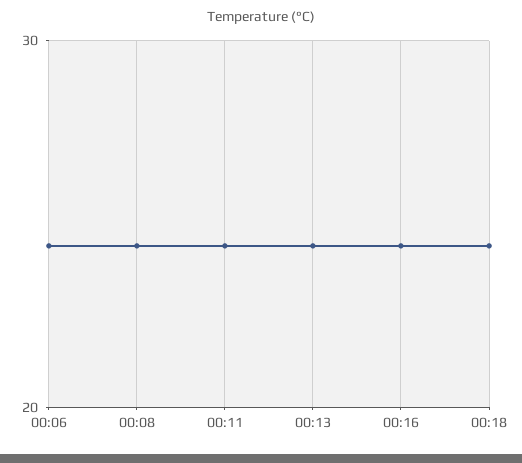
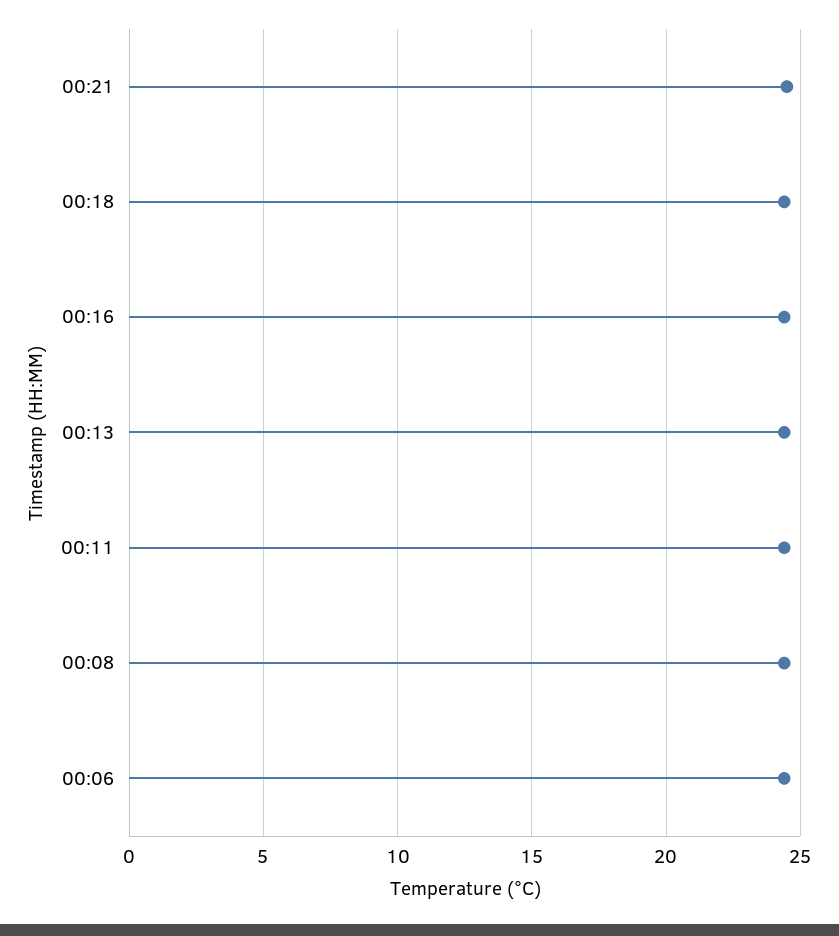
00:21: none -> 24.5

